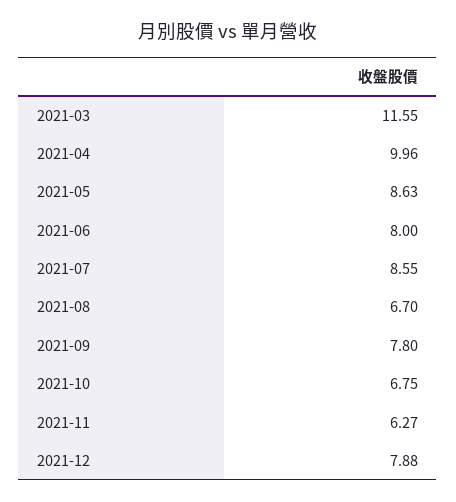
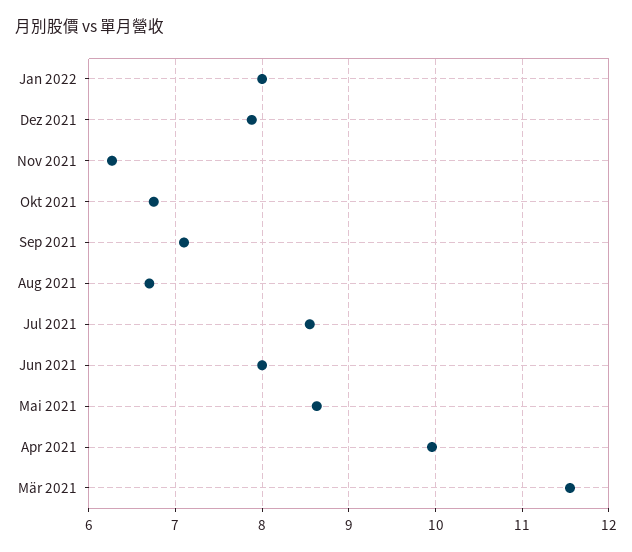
2021-09: 7.8 -> 7.1
Jan 2022: none -> 8

